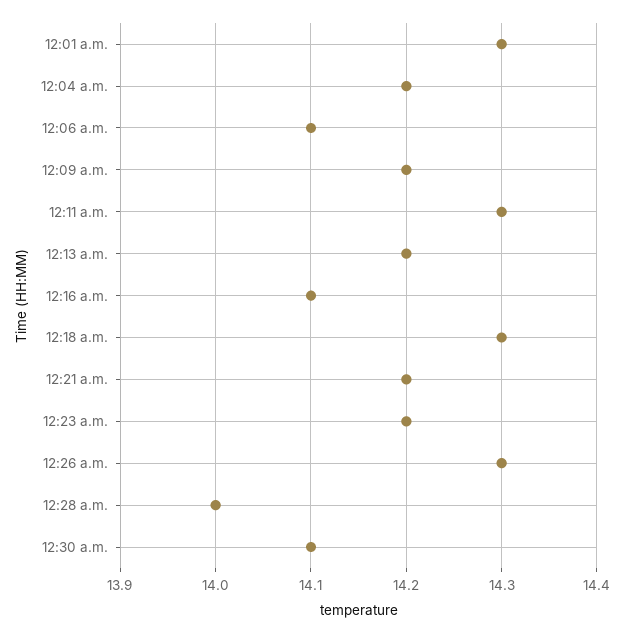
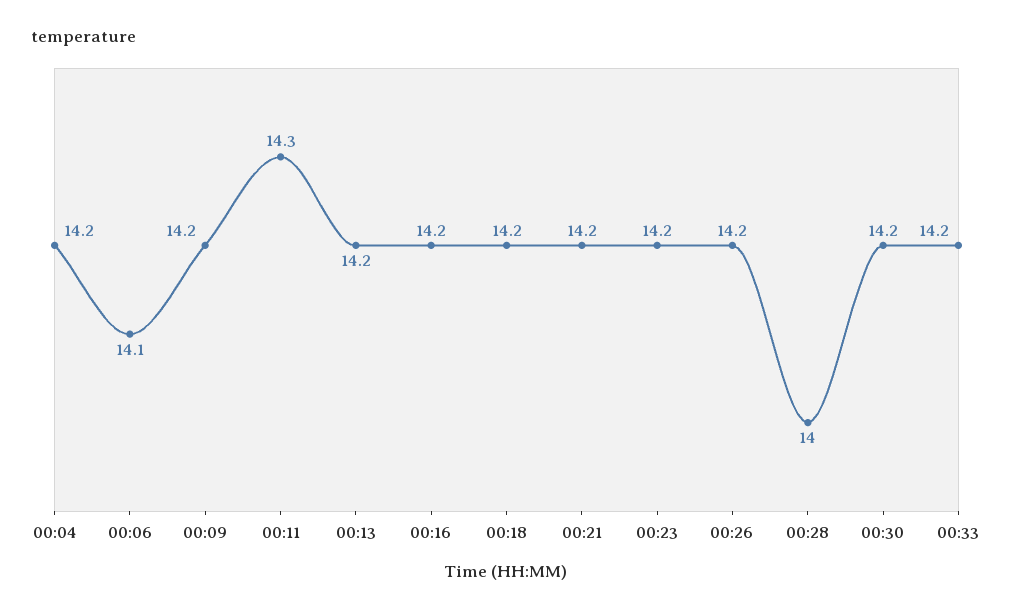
12:01 a.m.: 14.3 -> none
12:16 a.m.: 14.1 -> 14.2
12:18 a.m.: 14.3 -> 14.2
12:26 a.m.: 14.3 -> 14.2
12:30 a.m.: 14.1 -> 14.2
00:33: none -> 14.2

